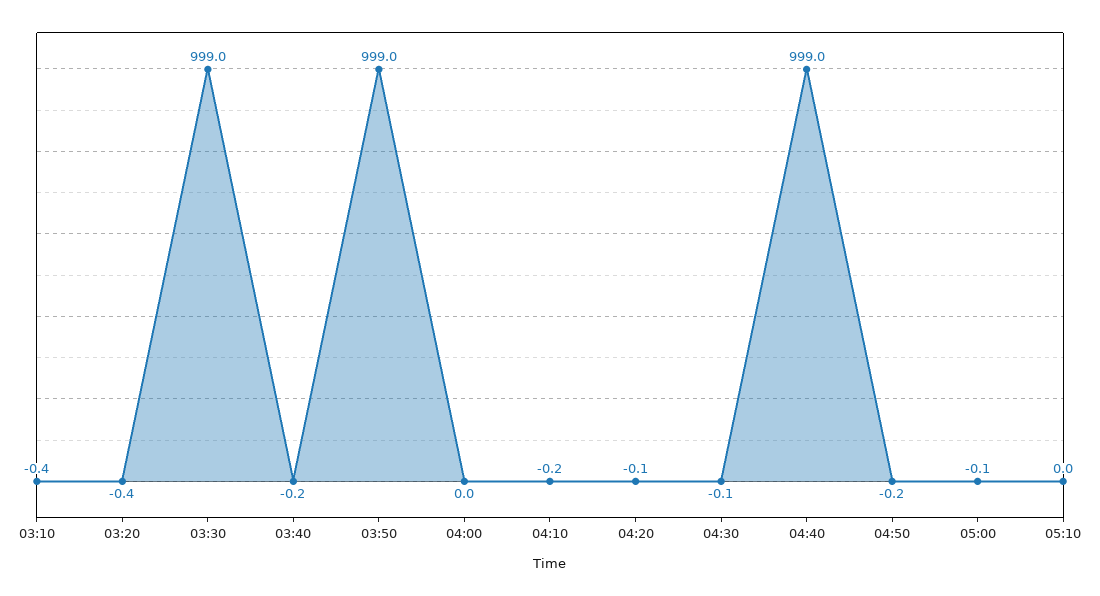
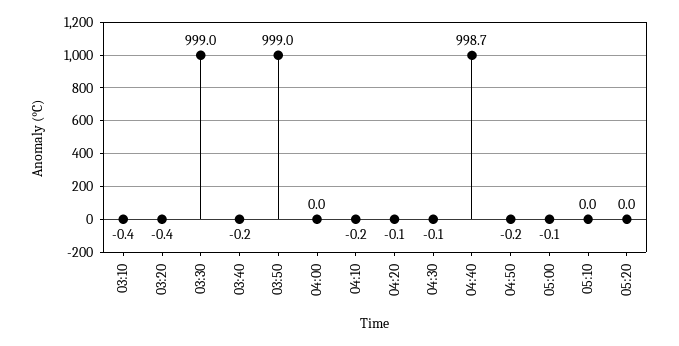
04:40: 999 -> 998.7
05:20: none -> 0

